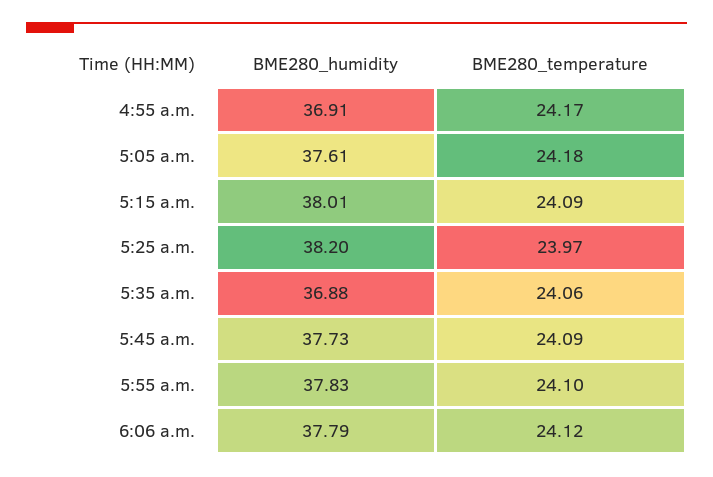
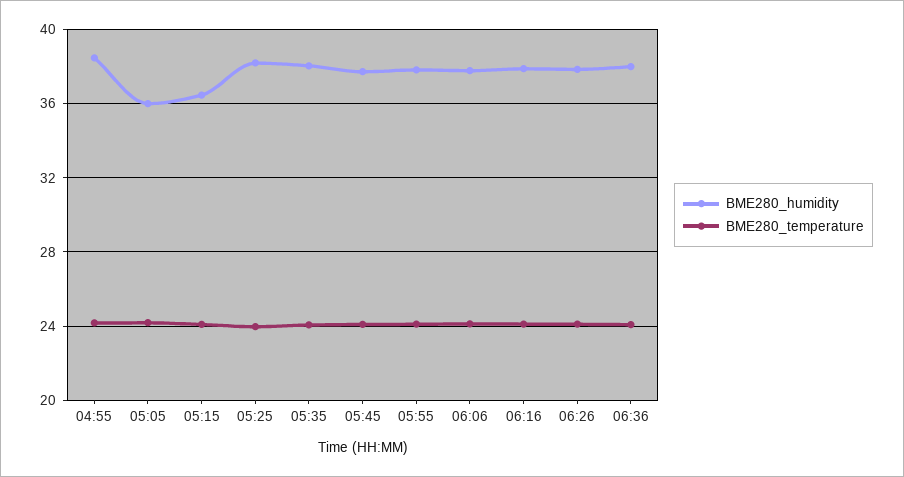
BME280_humidity, 4:55 a.m.: 36.91 -> 38.5
BME280_humidity, 5:05 a.m.: 37.61 -> 36
BME280_humidity, 5:15 a.m.: 38.01 -> 36.5
BME280_humidity, 5:35 a.m.: 36.88 -> 38
BME280_humidity, 06:16: none -> 38
BME280_temperature, 06:16: none -> 24
BME280_humidity, 06:26: none -> 38
BME280_temperature, 06:26: none -> 24
BME280_humidity, 06:36: none -> 38
BME280_temperature, 06:36: none -> 24

